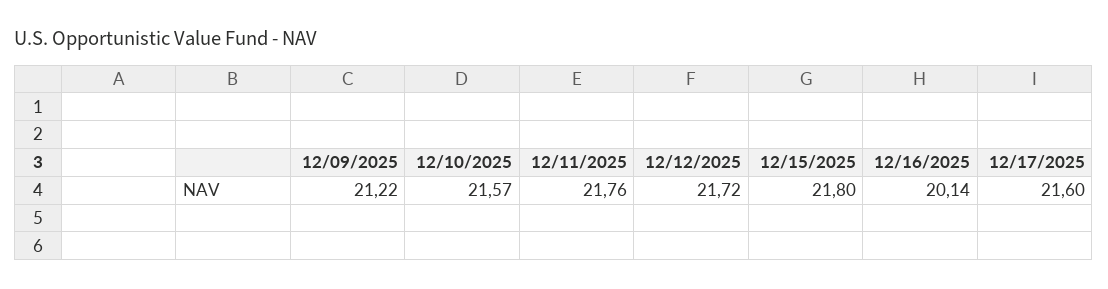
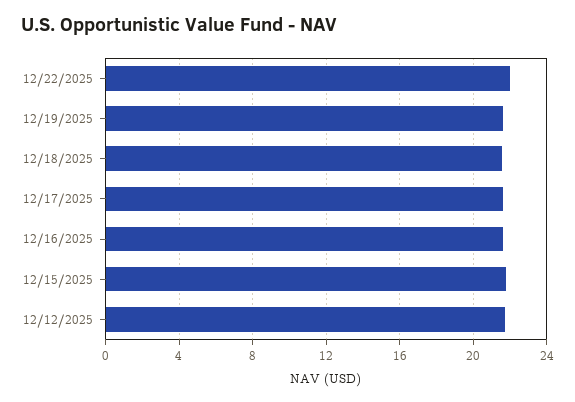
12/09/2025: 21.22 -> none
12/10/2025: 21.57 -> none
12/11/2025: 21.76 -> none
12/16/2025: 20.14 -> 21.5
12/22/2025: none -> 22
12/19/2025: none -> 21.5
12/18/2025: none -> 21.5

